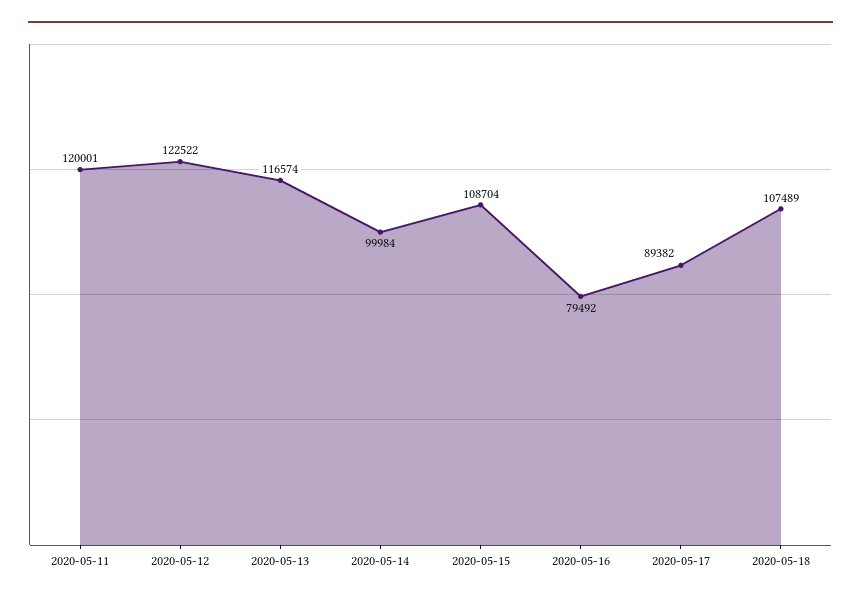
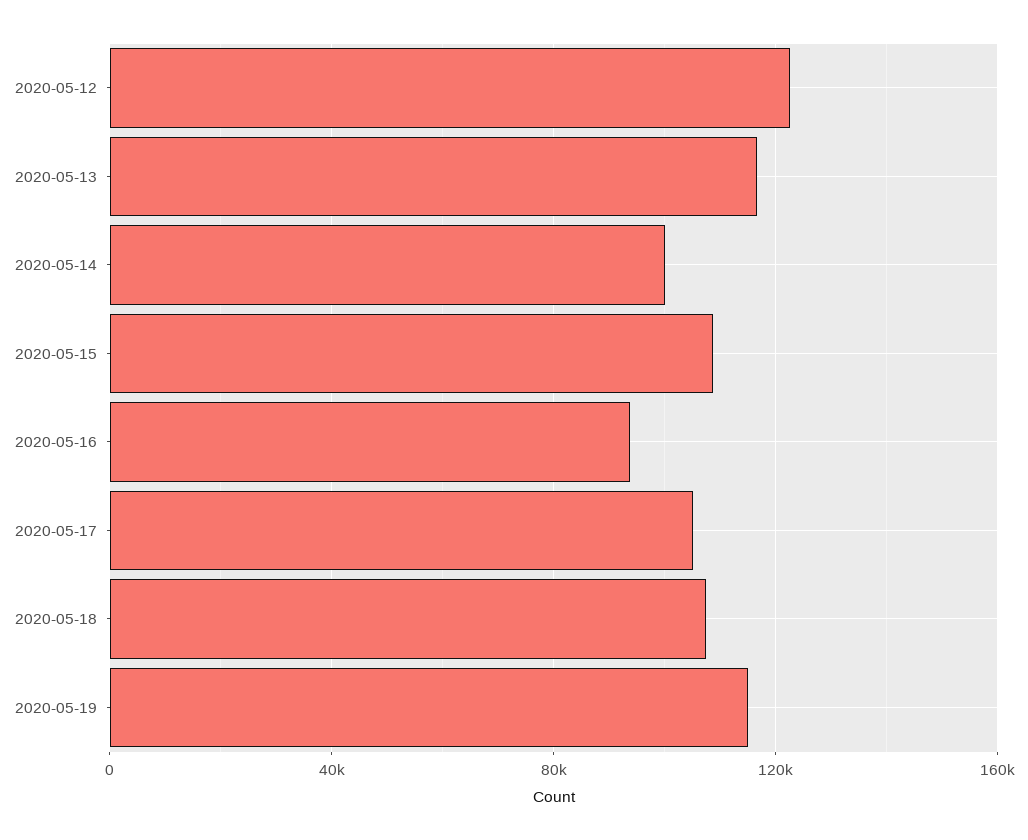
2020-05-11: 120001 -> none
2020-05-16: 79492 -> 95000
2020-05-17: 89382 -> 105000
2020-05-19: none -> 115000

